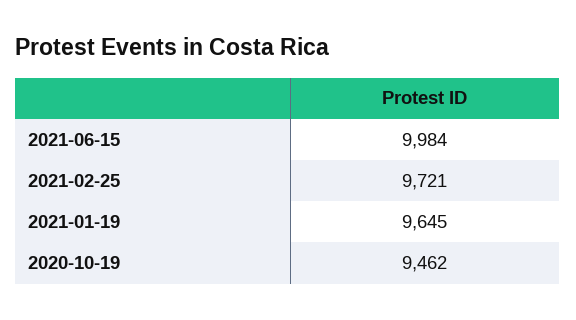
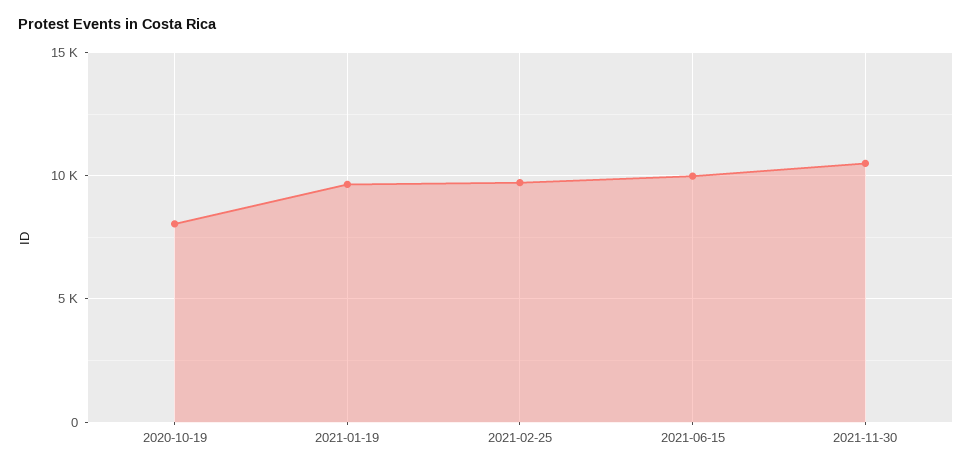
2020-10-19: 9462 -> 8000
2021-11-30: none -> 10500

